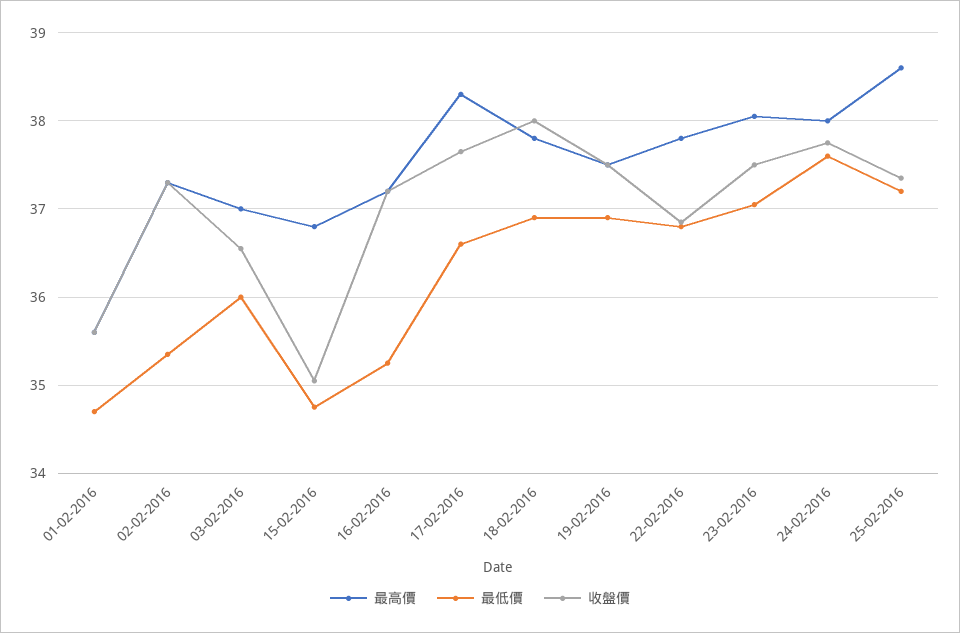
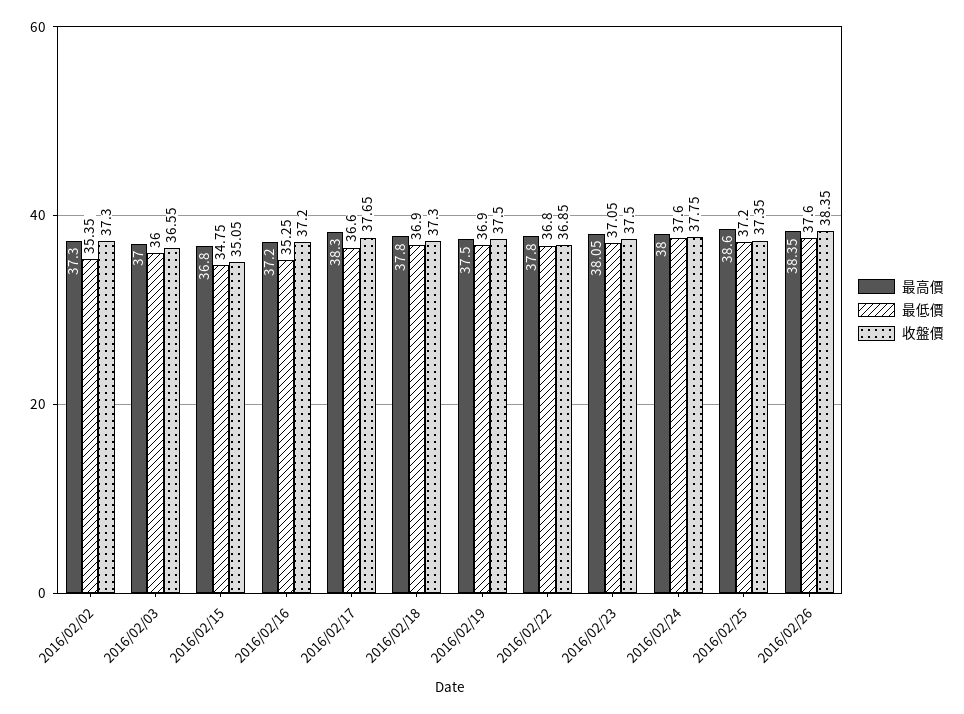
最高價, 01-02-2016: 35.6 -> none
最低價, 01-02-2016: 34.7 -> none
收盤價, 01-02-2016: 35.6 -> none
收盤價, 18-02-2016: 38 -> 37.3
最高價, 2016/02/26: none -> 38.35
最低價, 2016/02/26: none -> 37.6
收盤價, 2016/02/26: none -> 38.35

